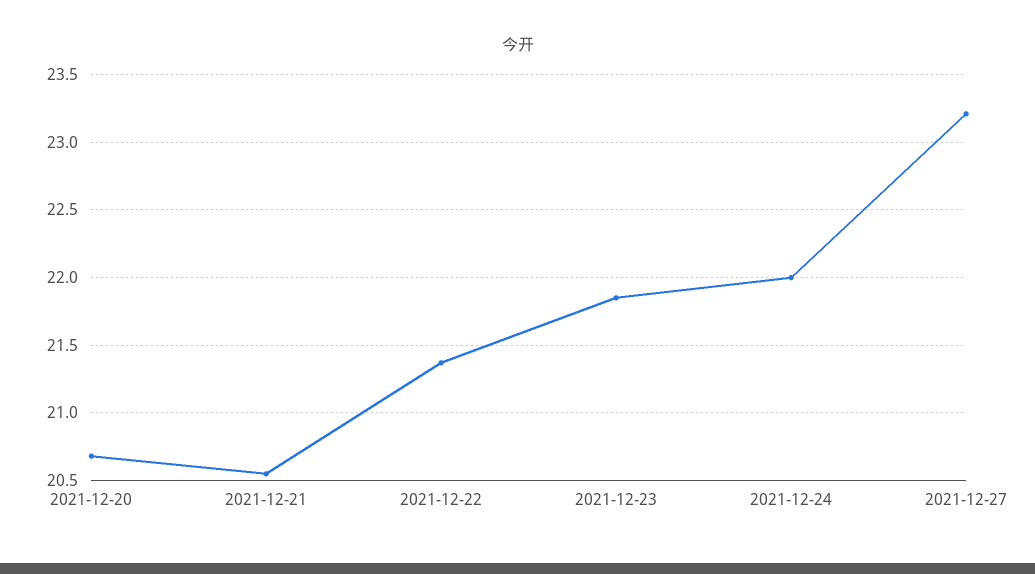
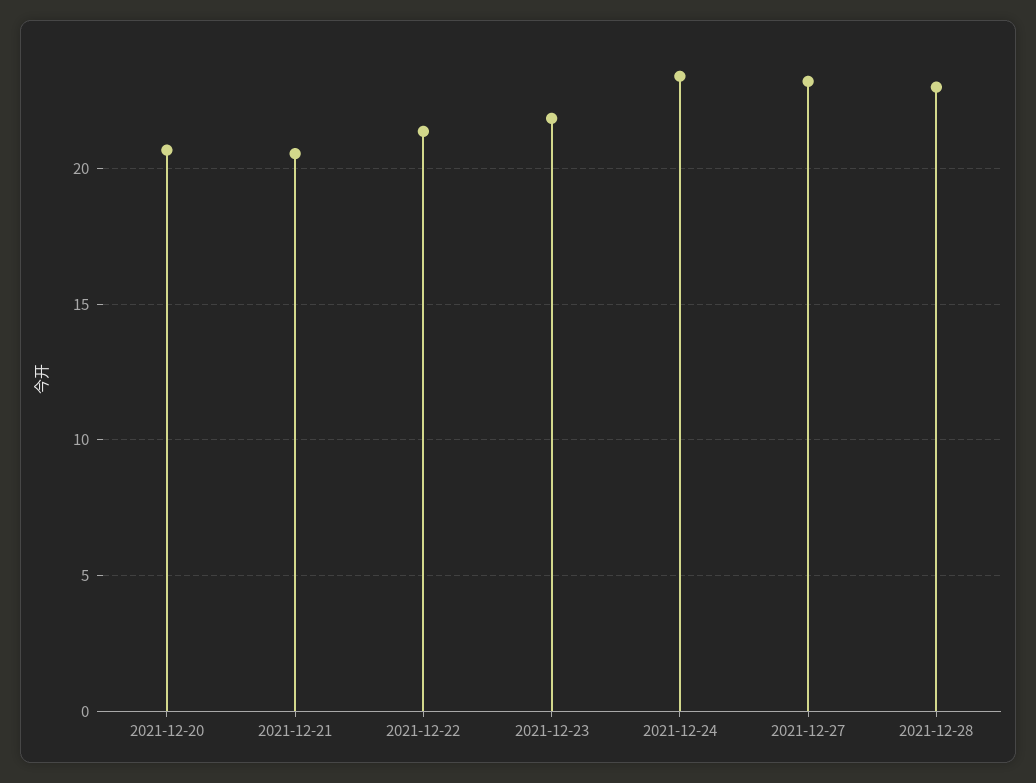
2021-12-24: 22 -> 23.5
2021-12-28: none -> 23

